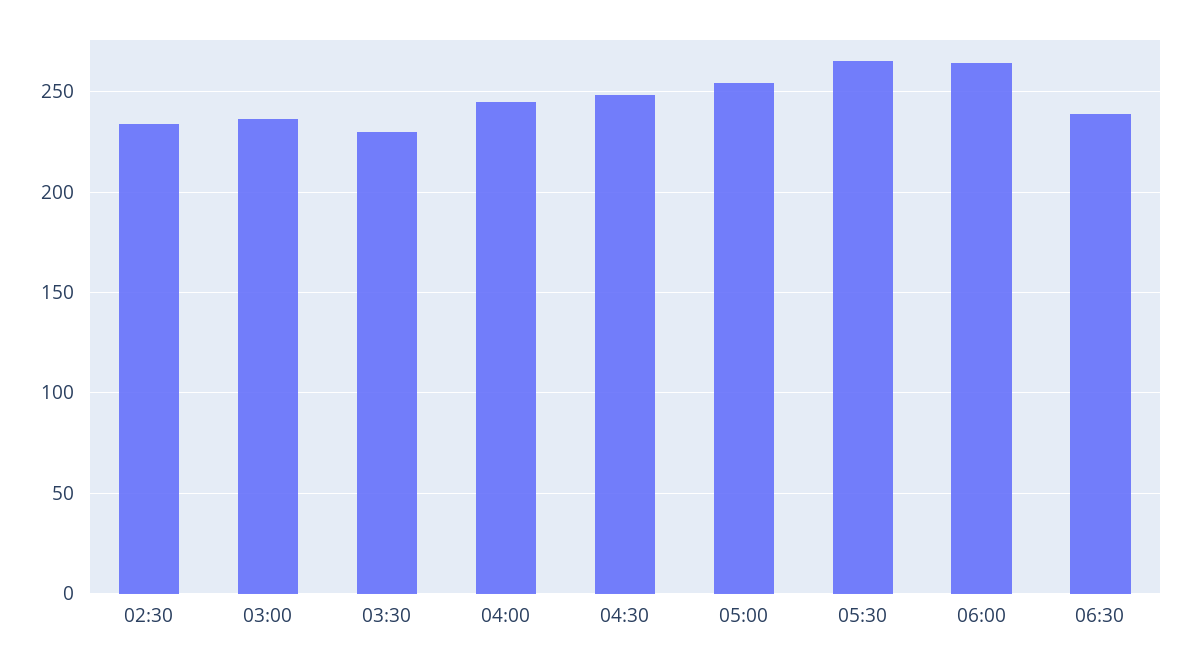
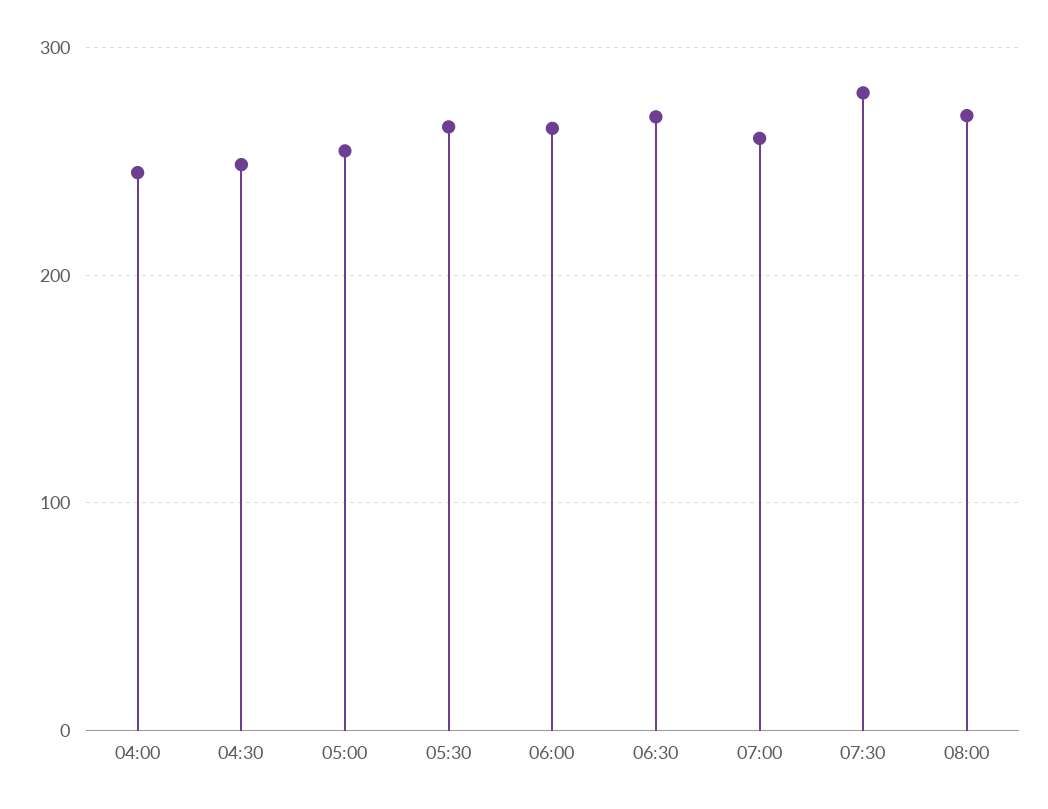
02:30: 235 -> none
03:00: 235 -> none
03:30: 230 -> none
06:30: 240 -> 270
07:00: none -> 260
07:30: none -> 280
08:00: none -> 270

